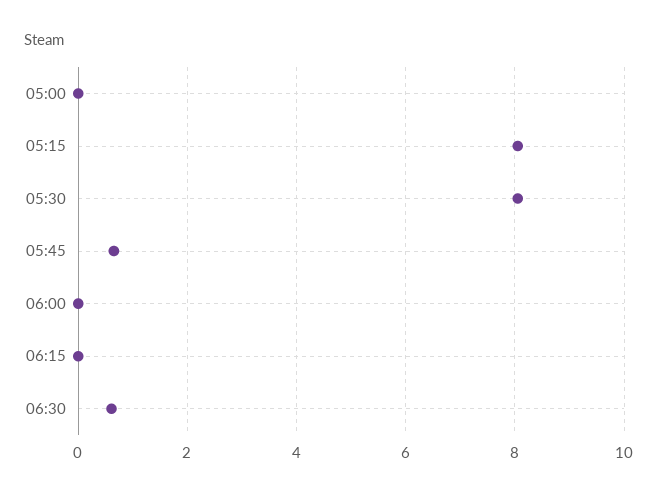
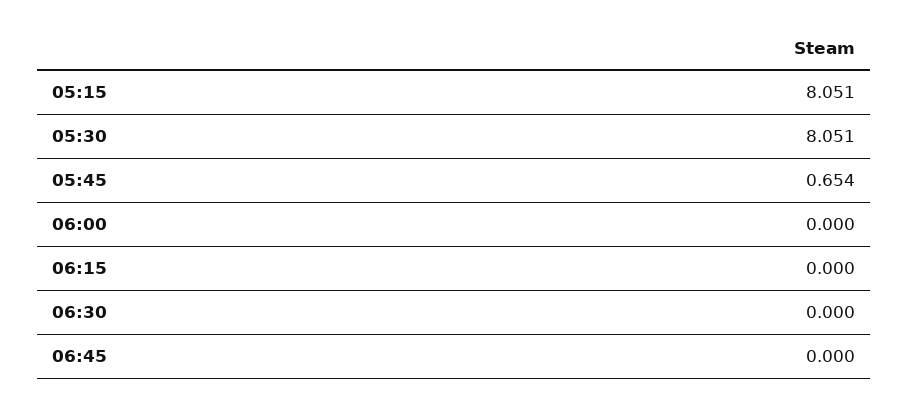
05:00: 0 -> none
06:30: 0.6 -> 0
06:45: none -> 0

